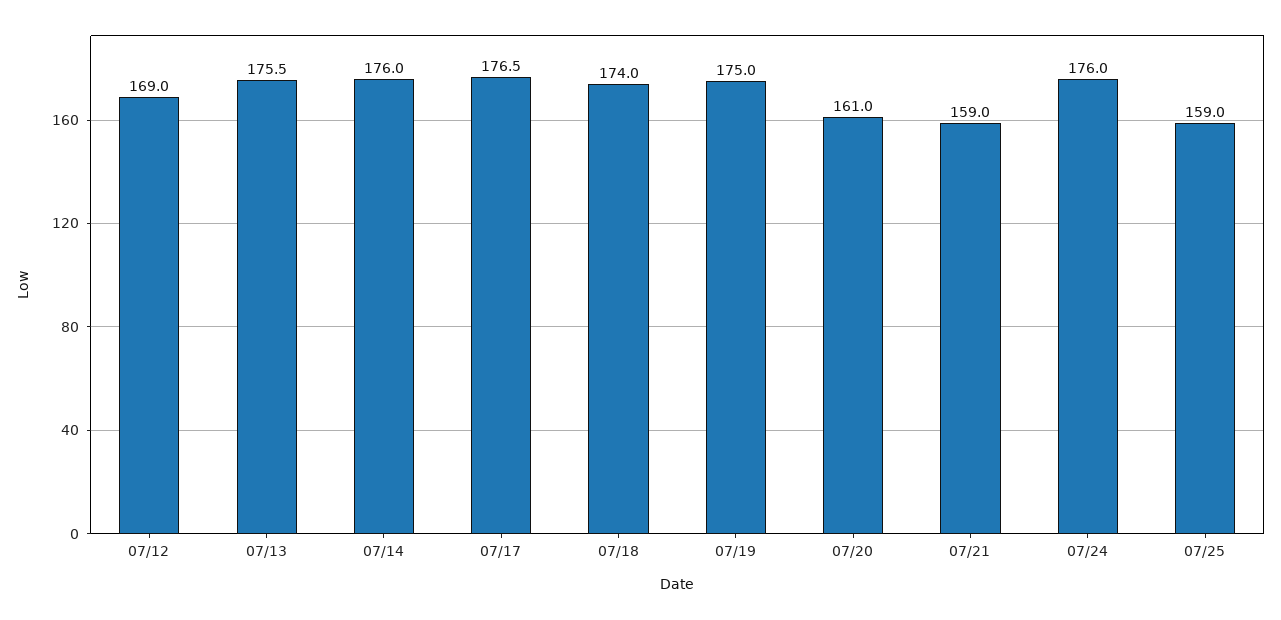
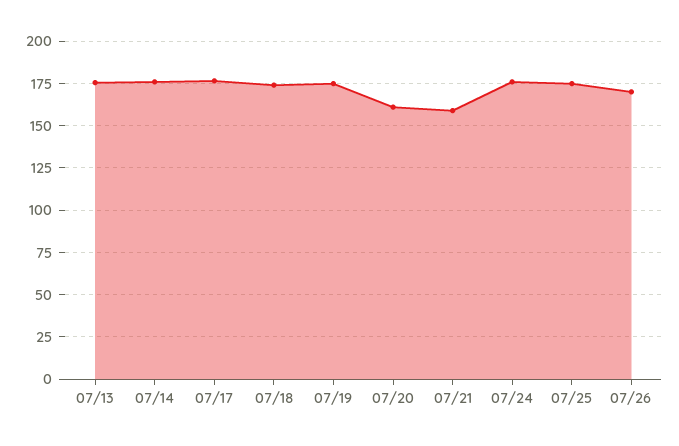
07/12: 169 -> none
07/25: 159 -> 175
07/26: none -> 170

